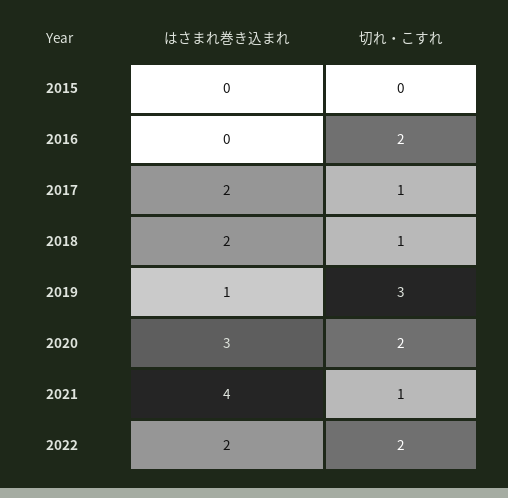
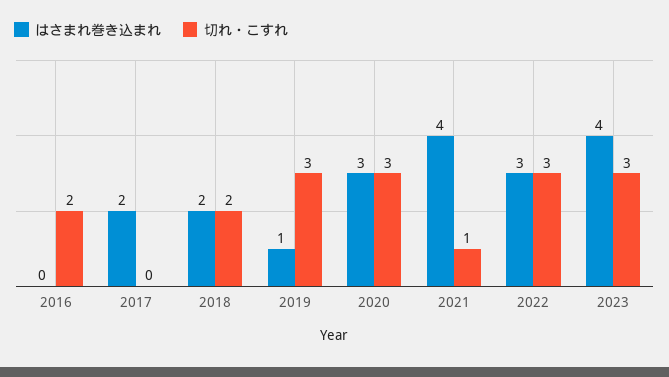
はさまれ巻き込まれ, 2015: 0 -> none
切れ・こすれ, 2015: 0 -> none
切れ・こすれ, 2017: 1 -> 0
切れ・こすれ, 2018: 1 -> 2
切れ・こすれ, 2020: 2 -> 3
はさまれ巻き込まれ, 2022: 2 -> 3
切れ・こすれ, 2022: 2 -> 3
はさまれ巻き込まれ, 2023: none -> 4
切れ・こすれ, 2023: none -> 3

